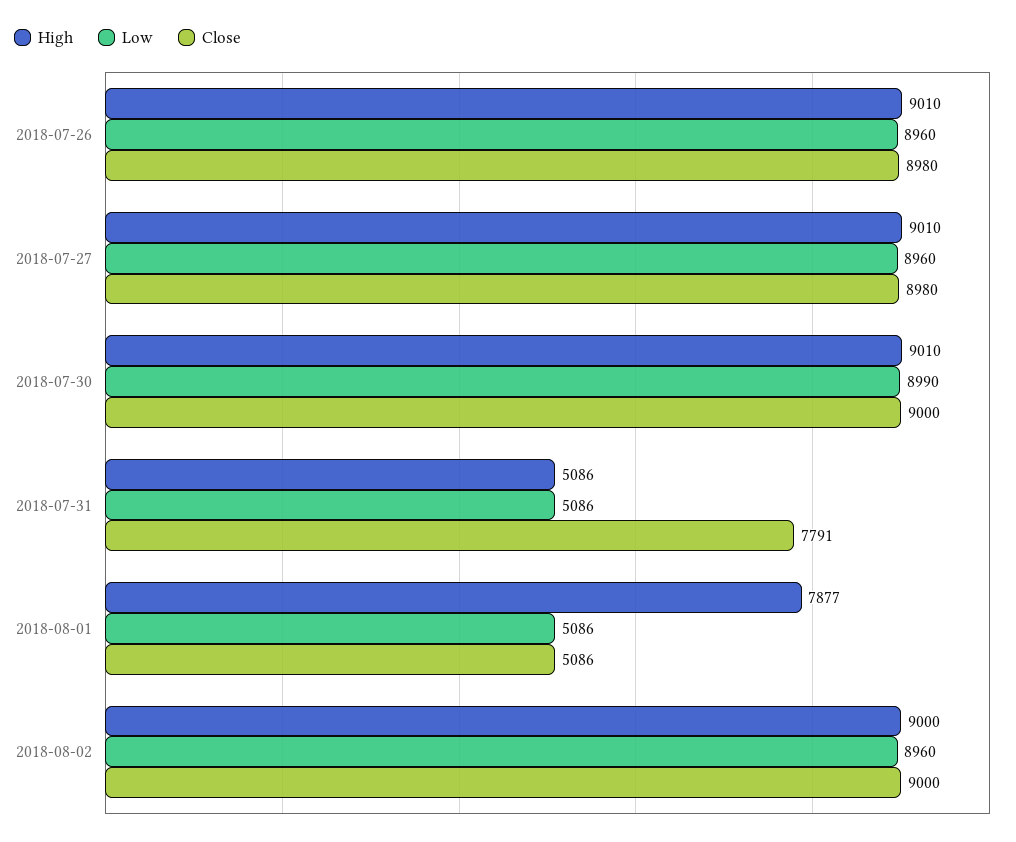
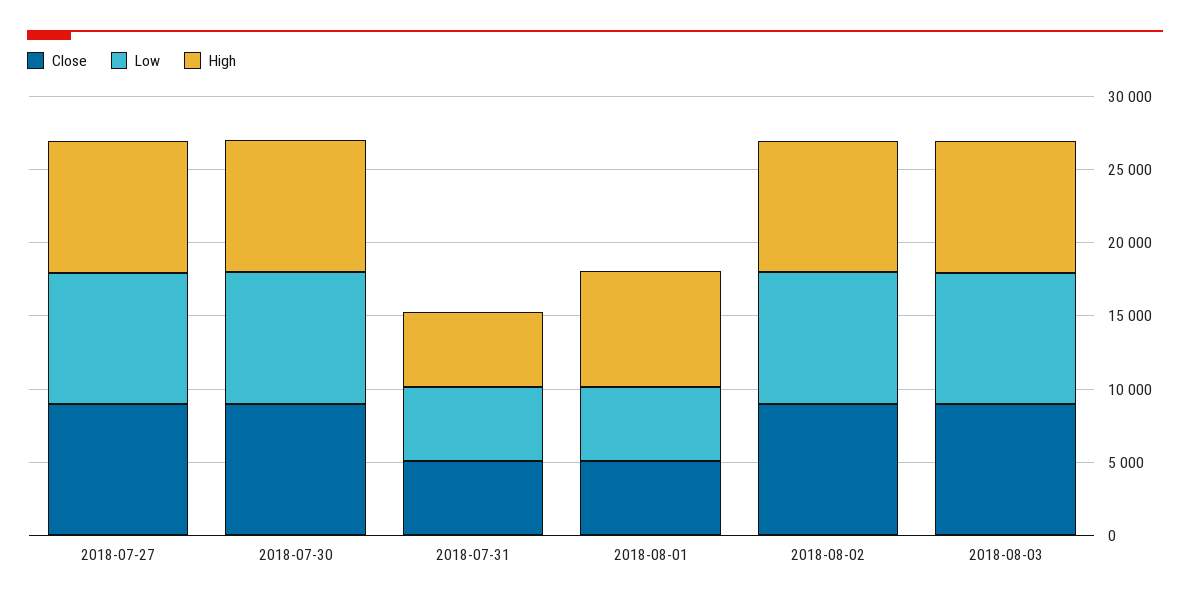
High, 2018-07-26: 9010 -> none
Low, 2018-07-26: 8960 -> none
Close, 2018-07-26: 8980 -> none
Close, 2018-07-31: 7791 -> 5000
Close, 2018-08-03: none -> 9000
Low, 2018-08-03: none -> 9000
High, 2018-08-03: none -> 9000

